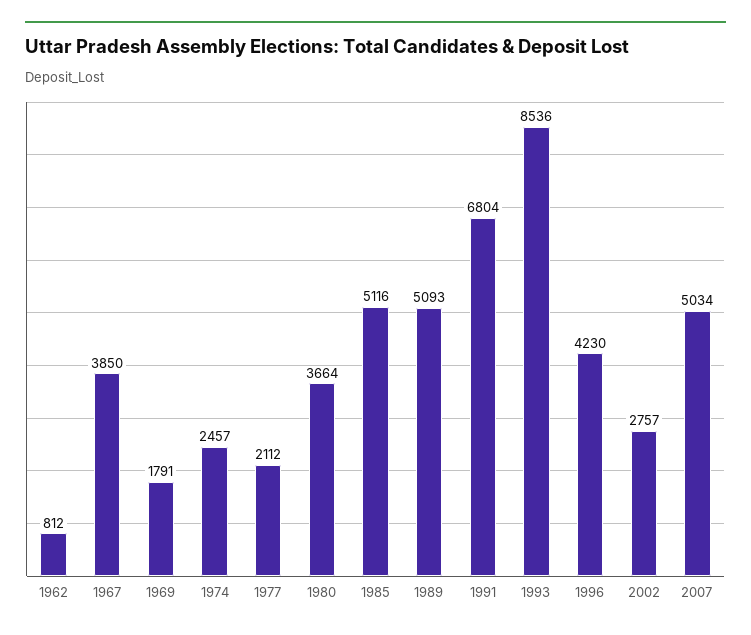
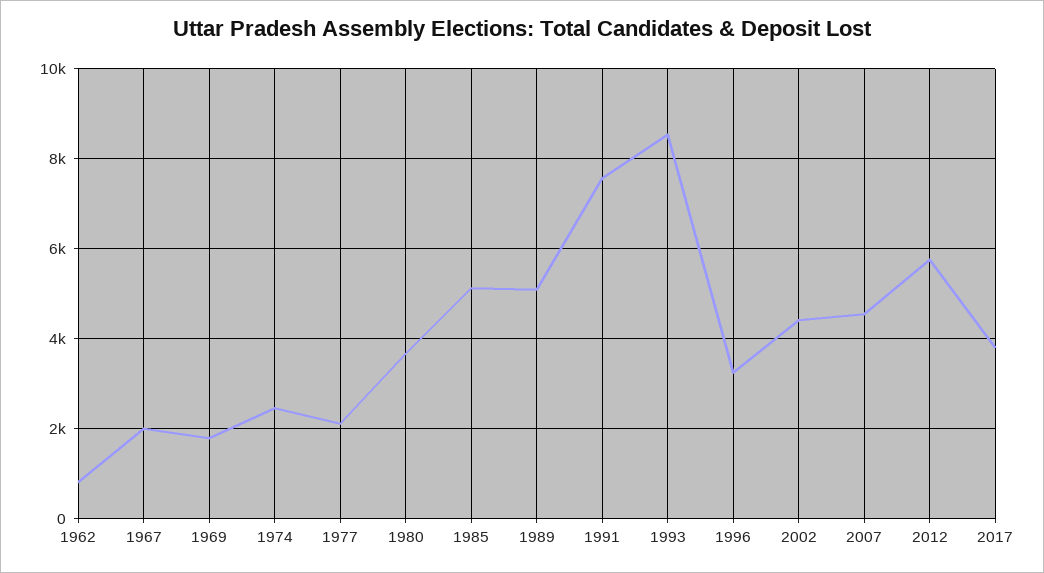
1967: 3850 -> 2000
1991: 6804 -> 7600
1996: 4230 -> 3200
2002: 2757 -> 4400
2007: 5034 -> 4600
2012: none -> 5800
2017: none -> 3800

